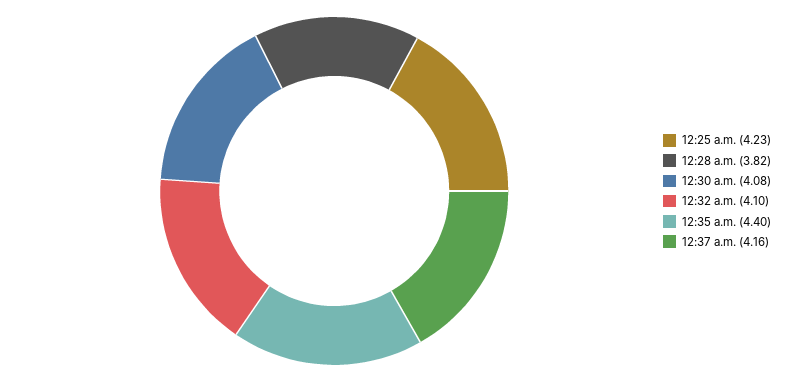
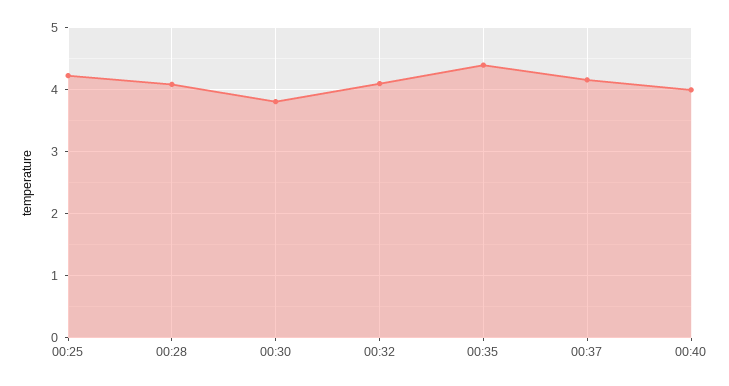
12:28 a.m.: 3.82 -> 4.1
12:30 a.m.: 4.08 -> 3.8
00:40: none -> 4

